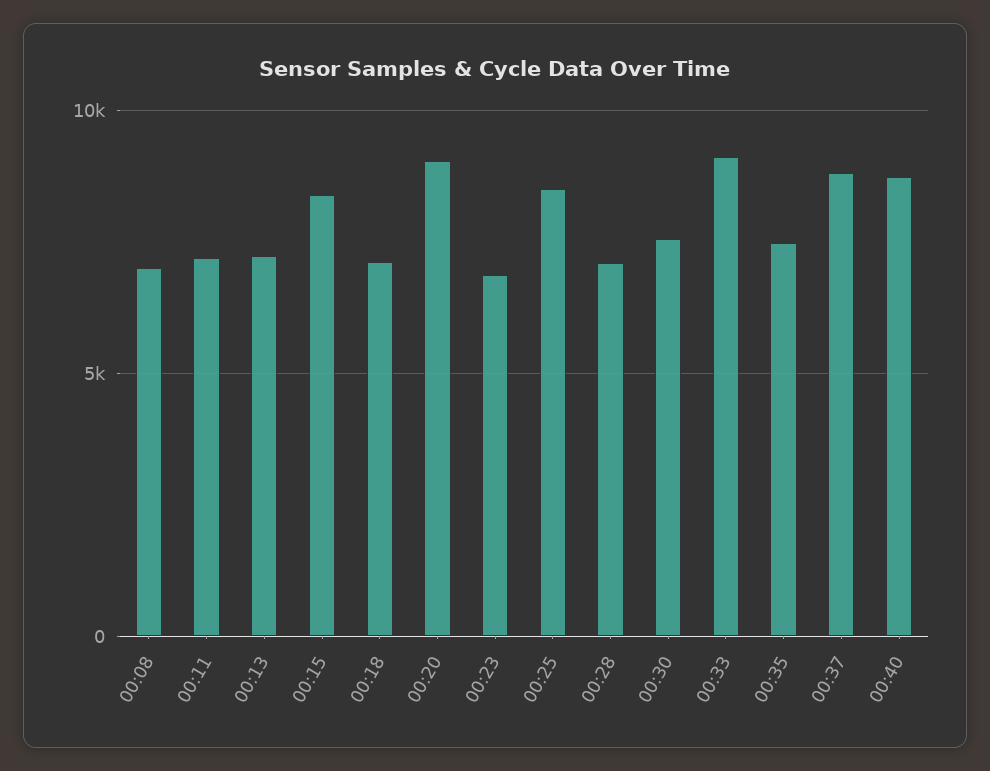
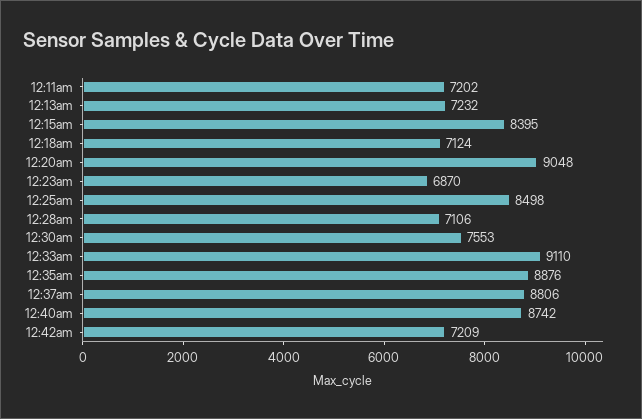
00:08: 7000 -> none
00:35: 7500 -> 8876
12:42am: none -> 7209

